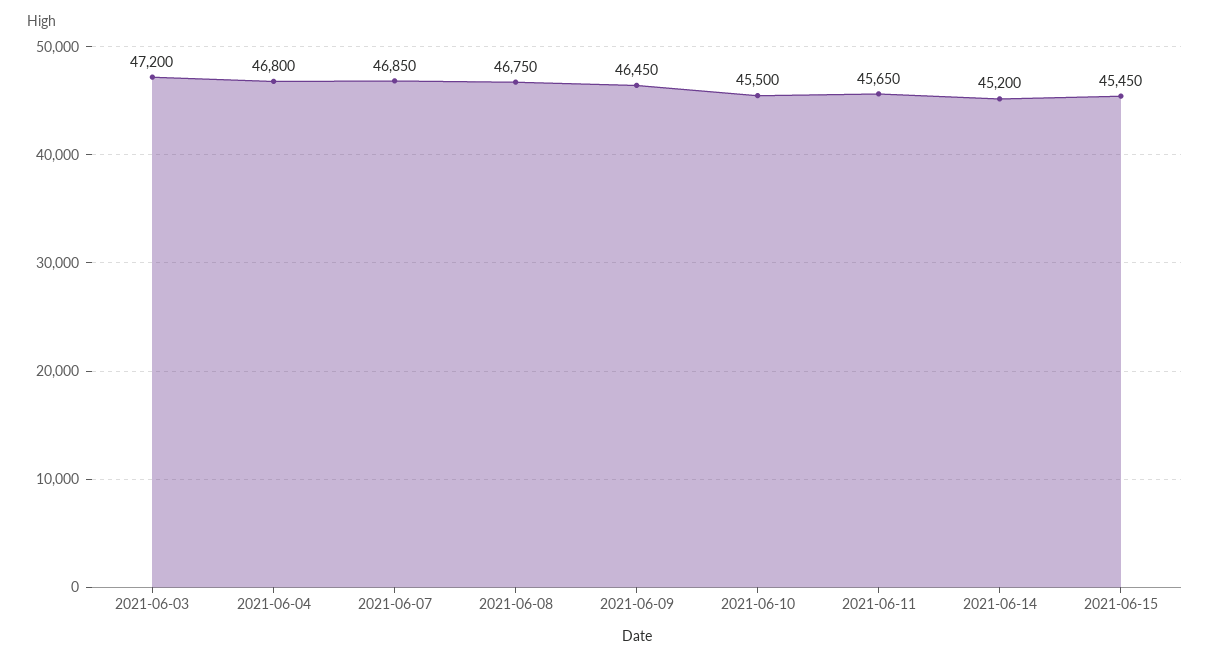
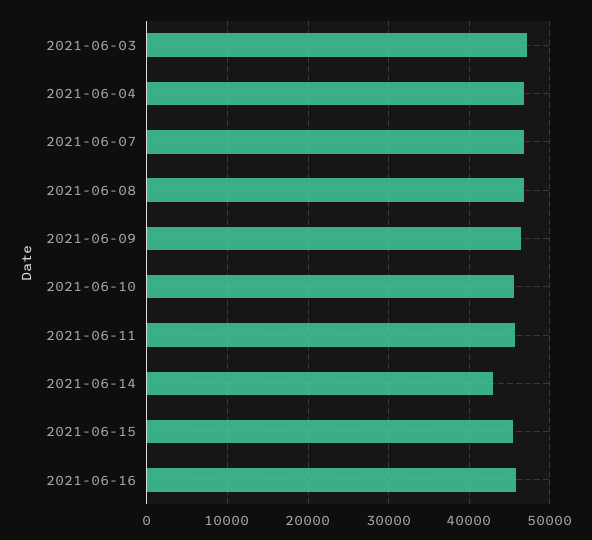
2021-06-14: 45200 -> 43000
2021-06-16: none -> 46000

